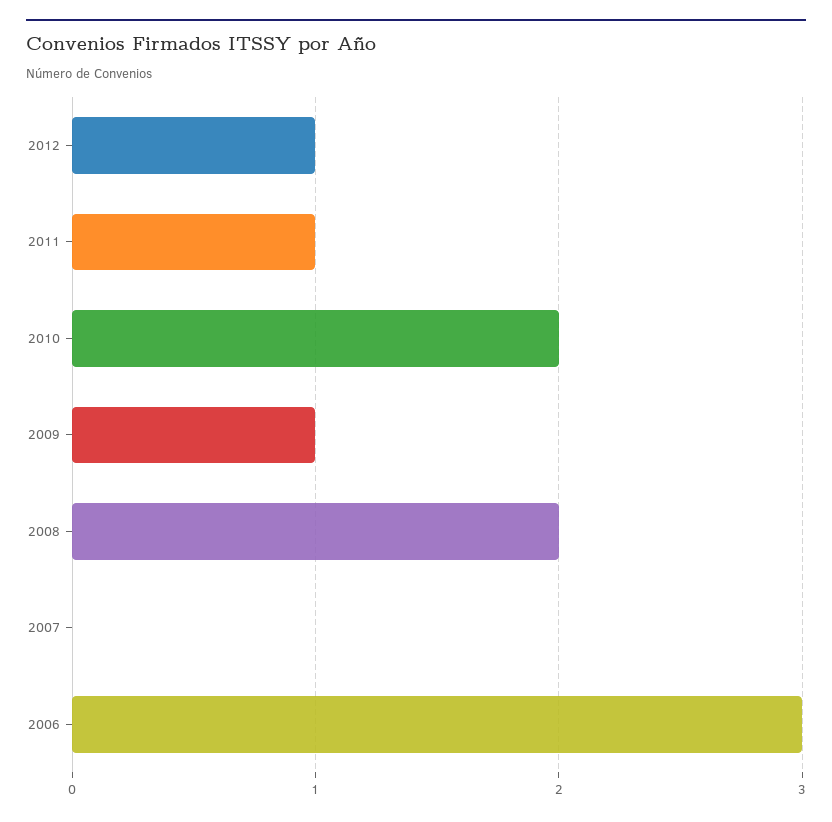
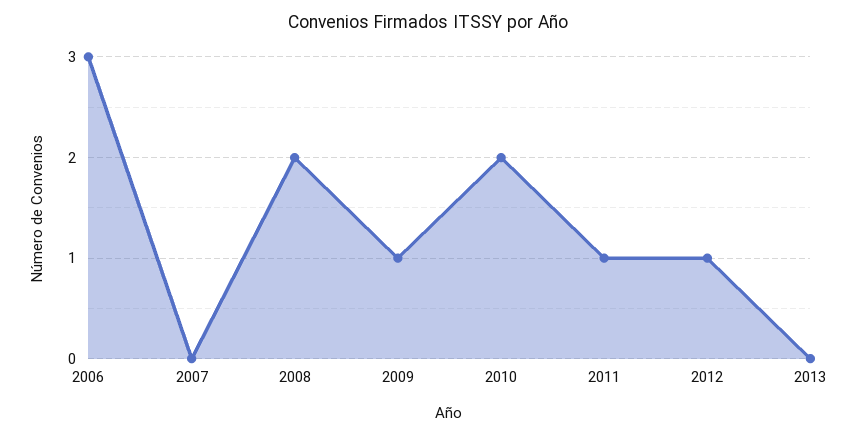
2013: none -> 0

